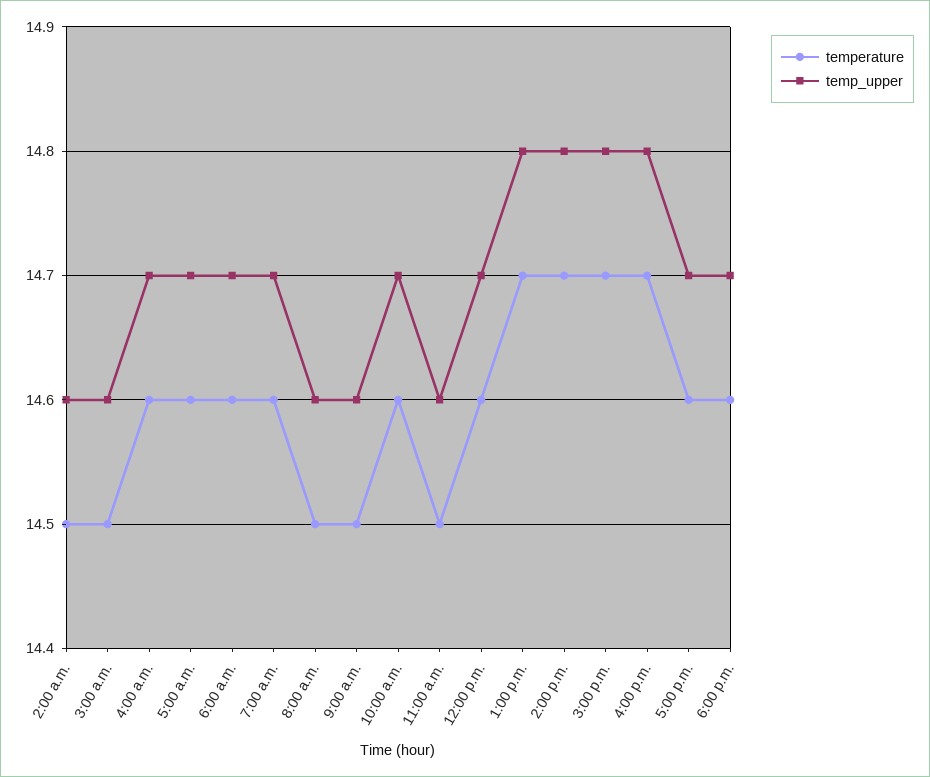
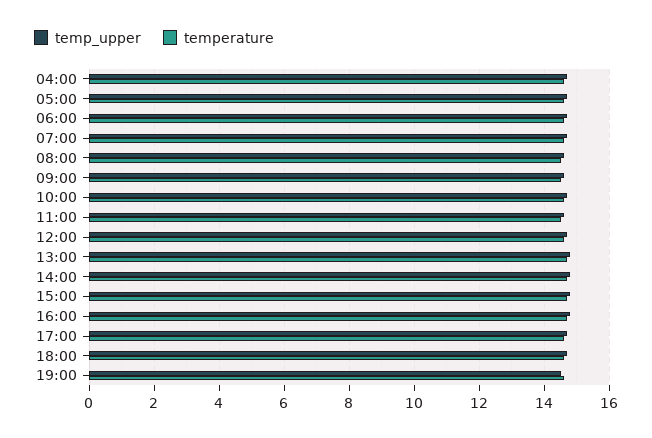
temperature, 2:00 a.m.: 14.5 -> none
temp_upper, 2:00 a.m.: 14.6 -> none
temperature, 3:00 a.m.: 14.5 -> none
temp_upper, 3:00 a.m.: 14.6 -> none
temp_upper, 19:00: none -> 14.5
temperature, 19:00: none -> 14.5

